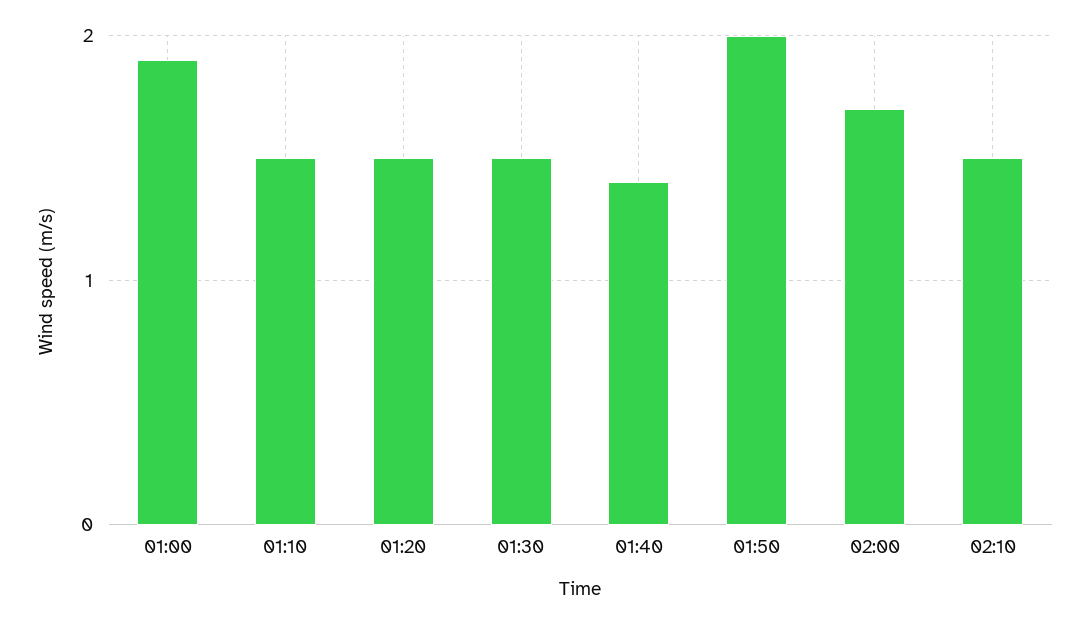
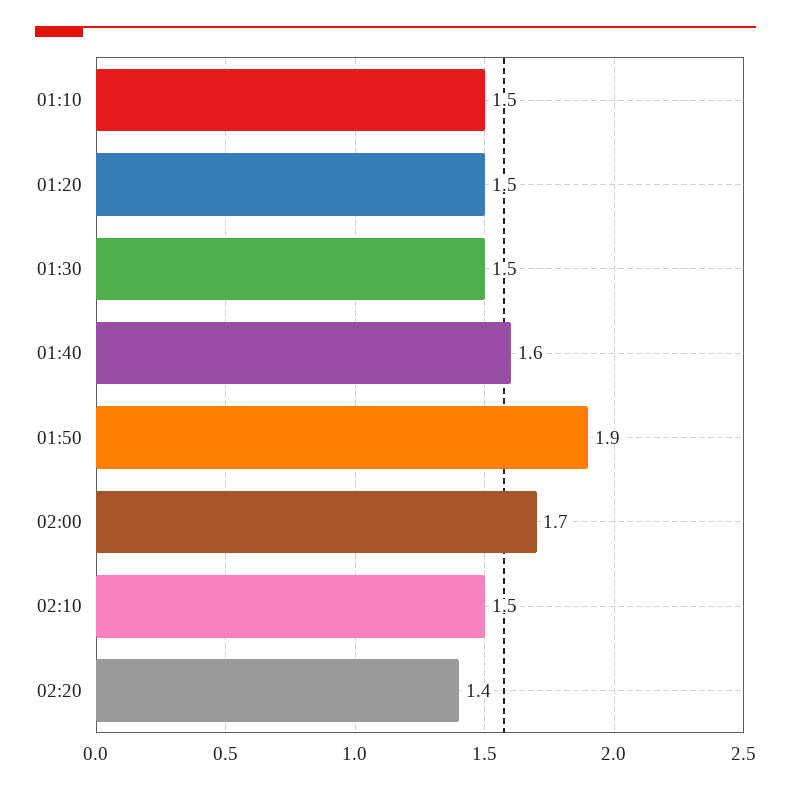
01:00: 1.9 -> none
01:40: 1.4 -> 1.6
01:50: 2 -> 1.9
02:20: none -> 1.4

